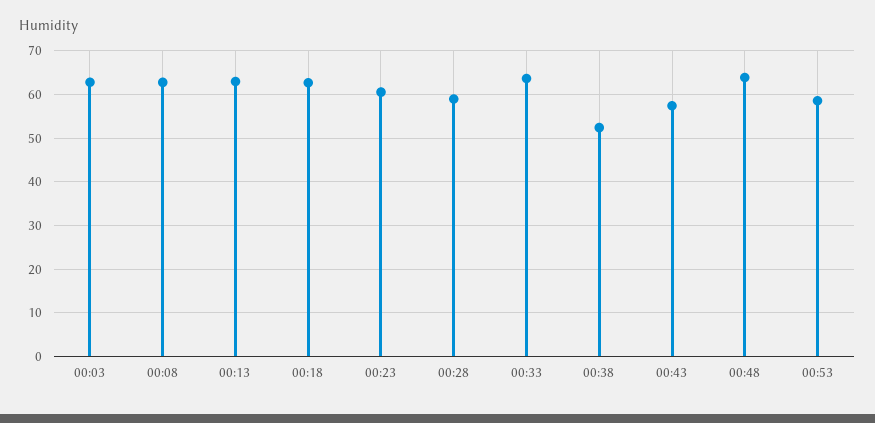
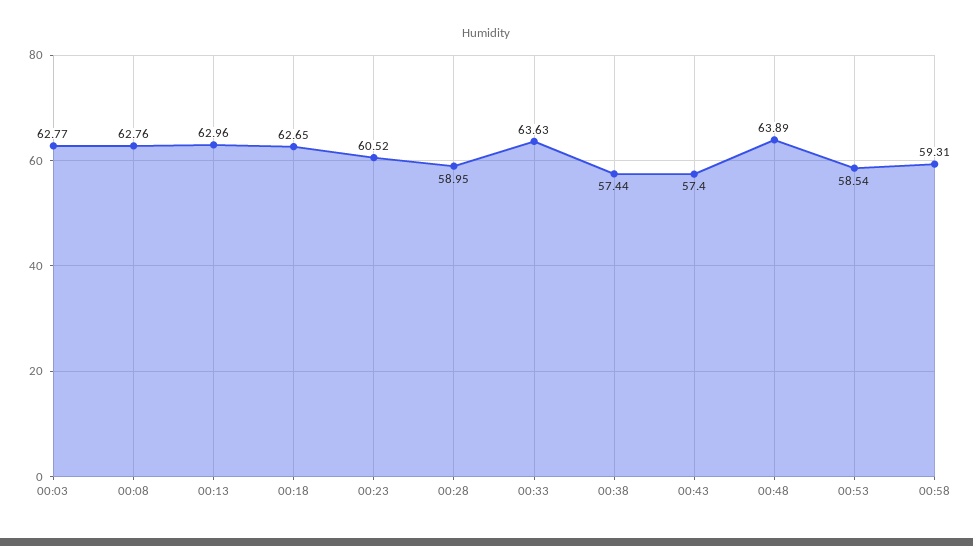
00:38: 52 -> 57.44
00:58: none -> 59.31

